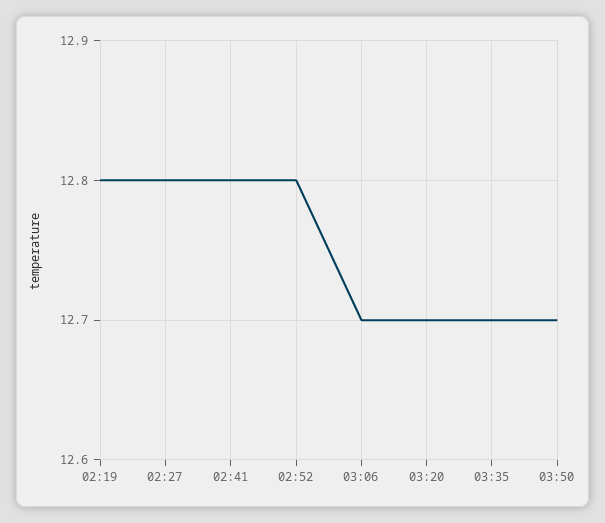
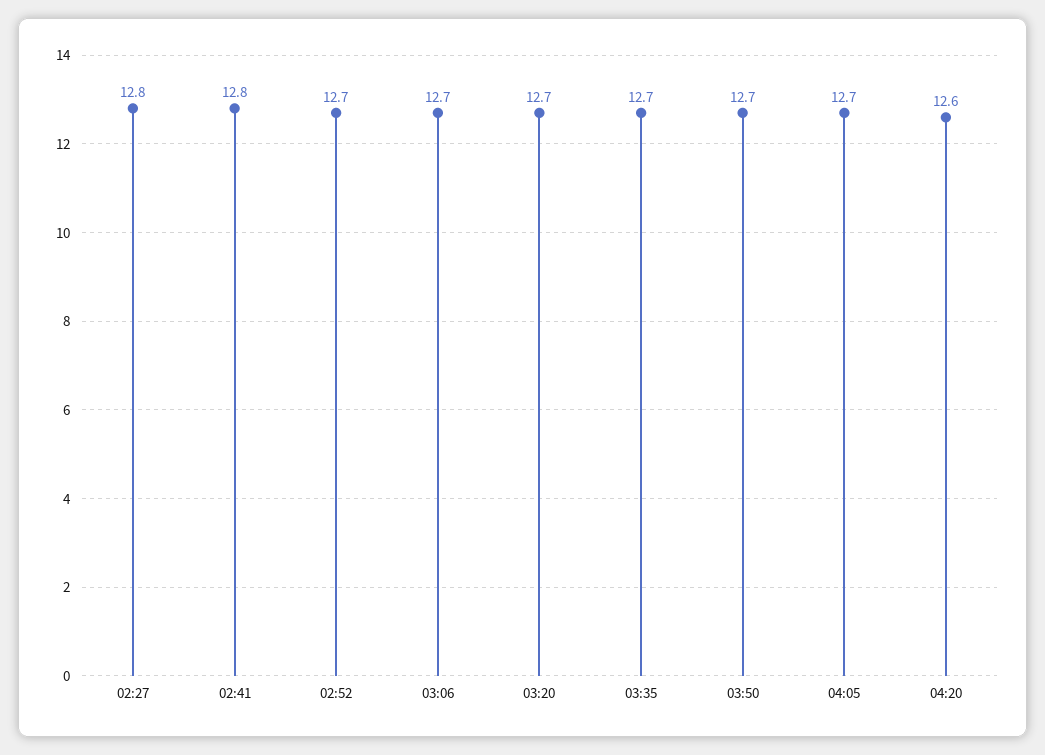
02:19: 12.8 -> none
02:52: 12.8 -> 12.7
04:05: none -> 12.7
04:20: none -> 12.6

